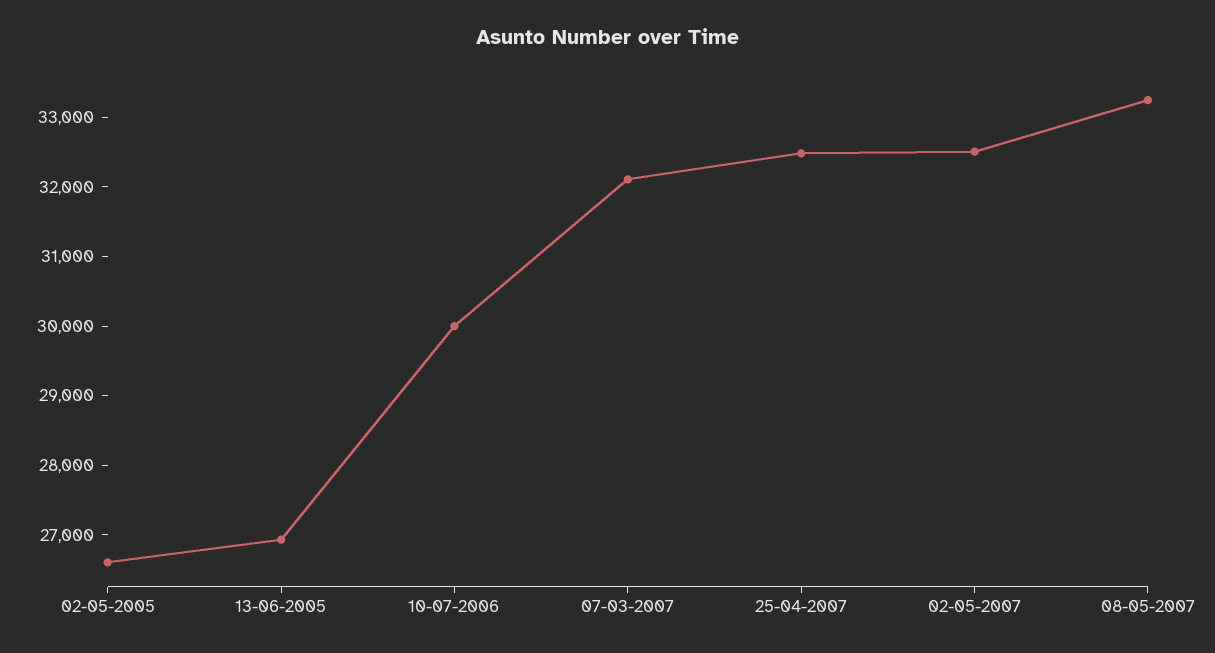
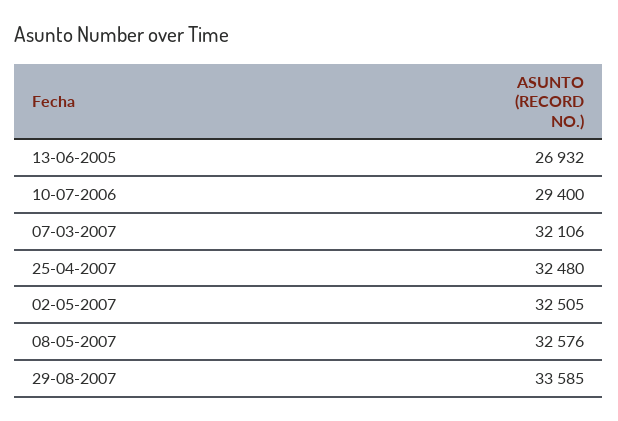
02-05-2005: 26600 -> none
10-07-2006: 30000 -> 29400
08-05-2007: 33200 -> 32576
29-08-2007: none -> 33585

